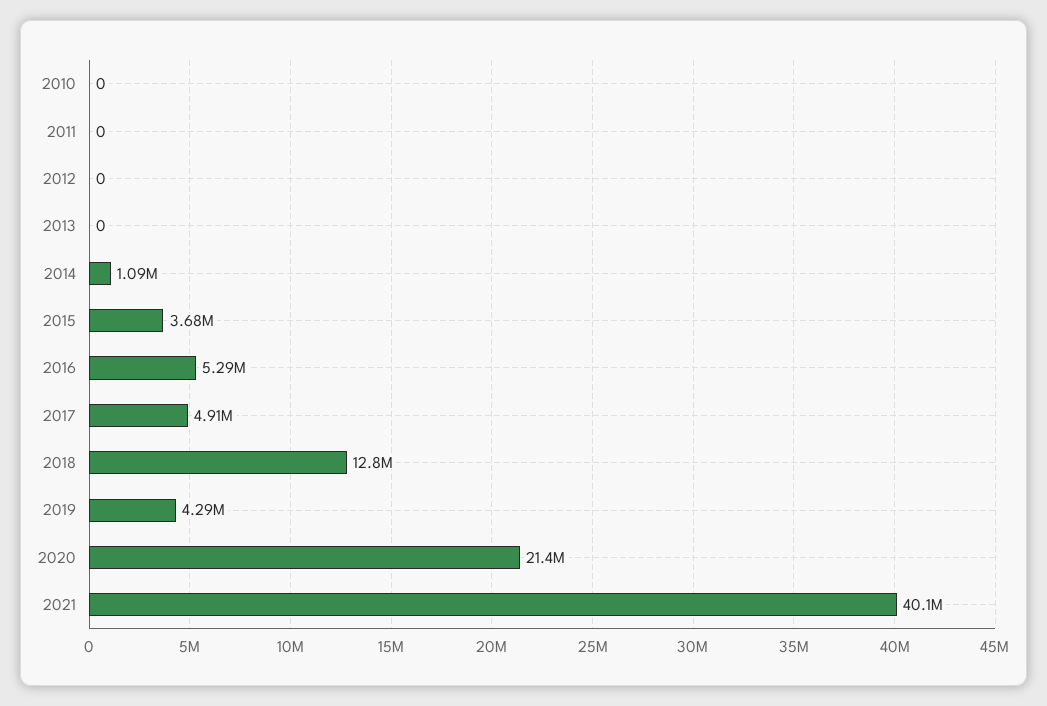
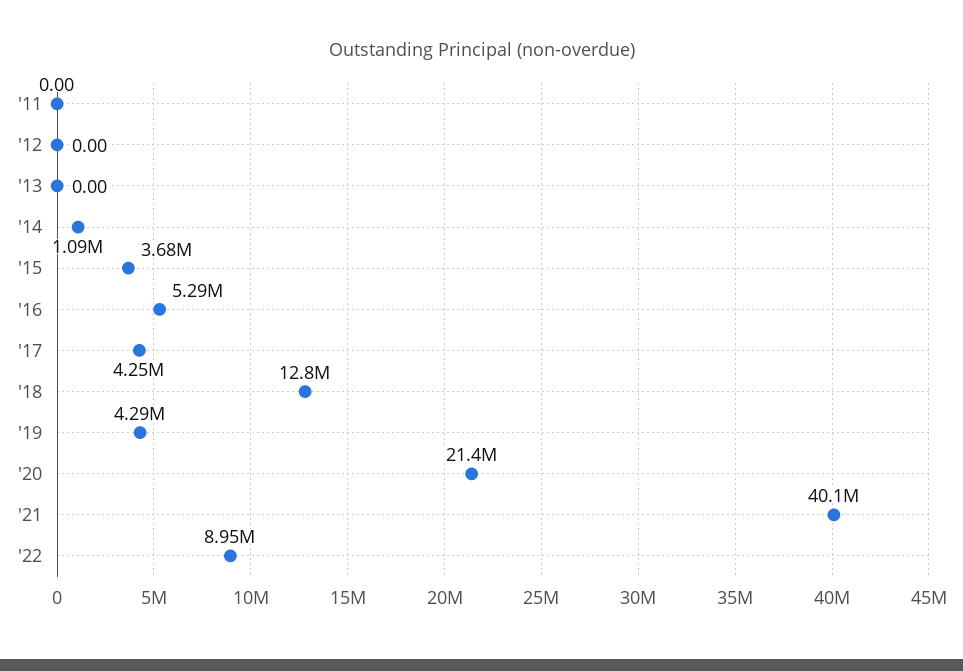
2010: 0 -> none
2017: 4910000 -> 4250000
'22: none -> 8950000

